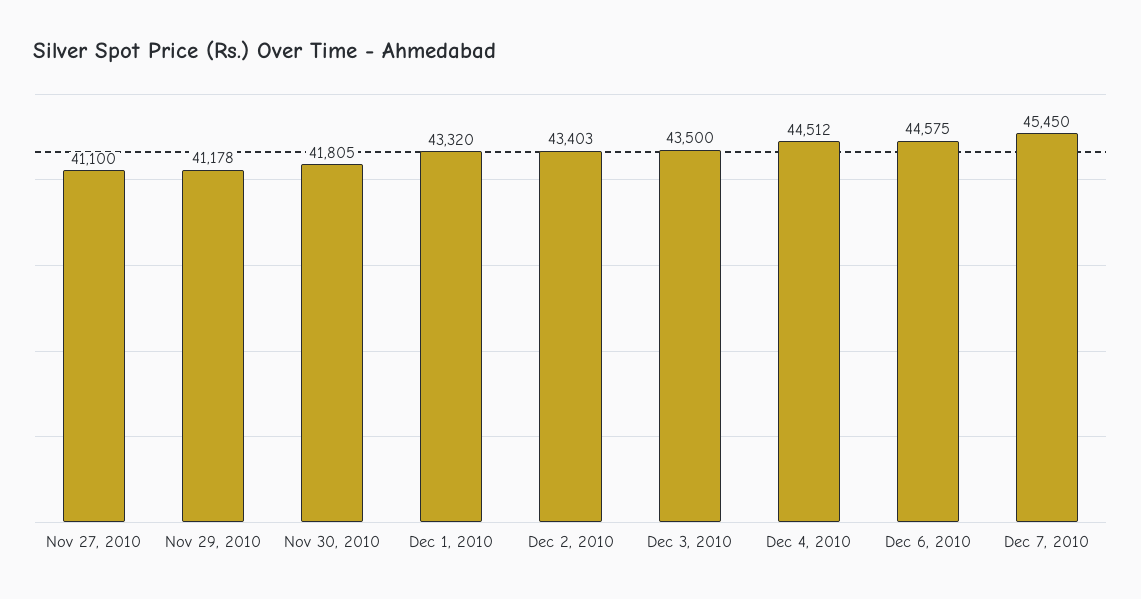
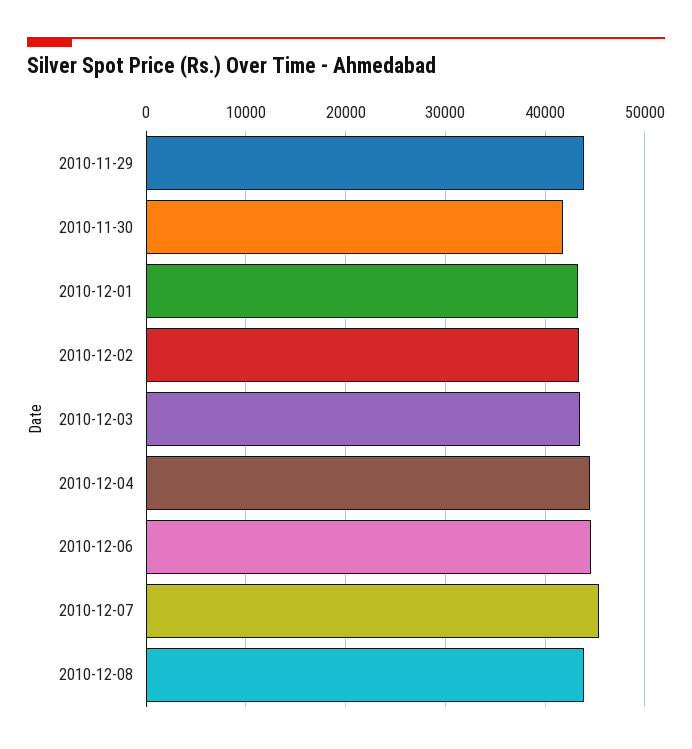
Nov 27, 2010: 41100 -> none
Nov 29, 2010: 41178 -> 44000
2010-12-08: none -> 44000

